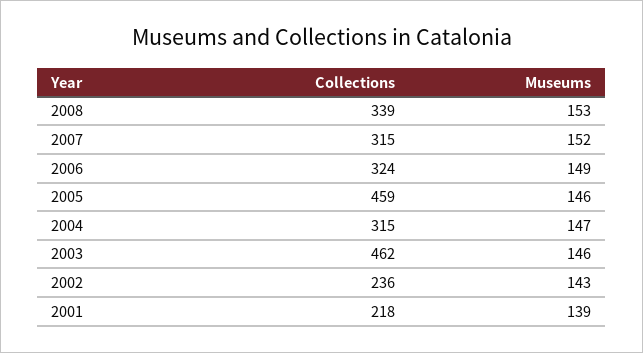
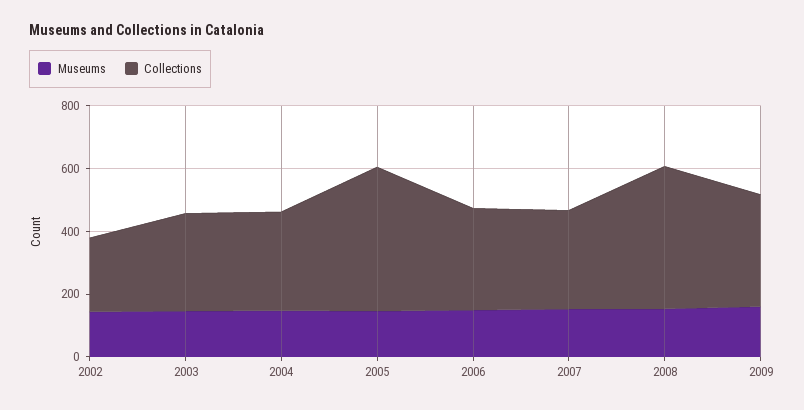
Collections, 2008: 339 -> 450
Collections, 2003: 462 -> 300
Collections, 2001: 218 -> none
Museums, 2001: 139 -> none
Museums, 2009: none -> 150
Collections, 2009: none -> 350

